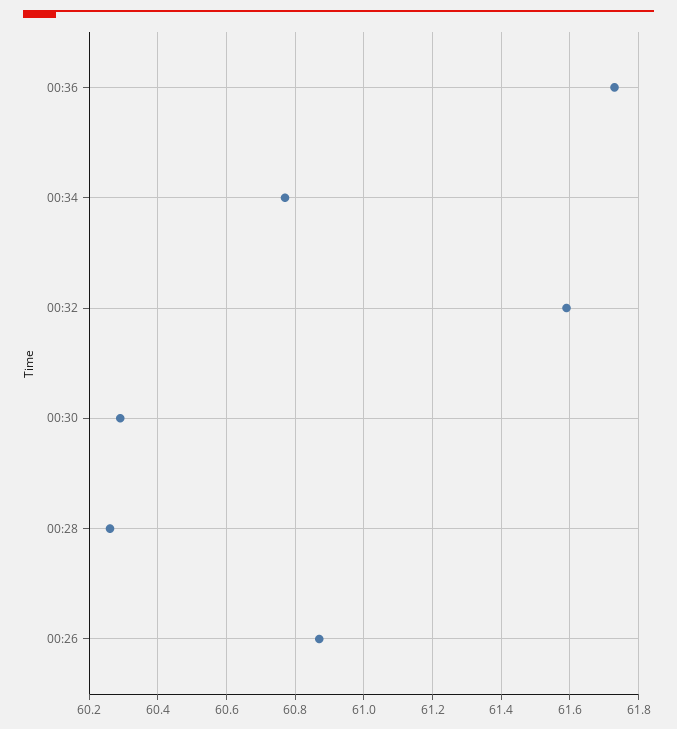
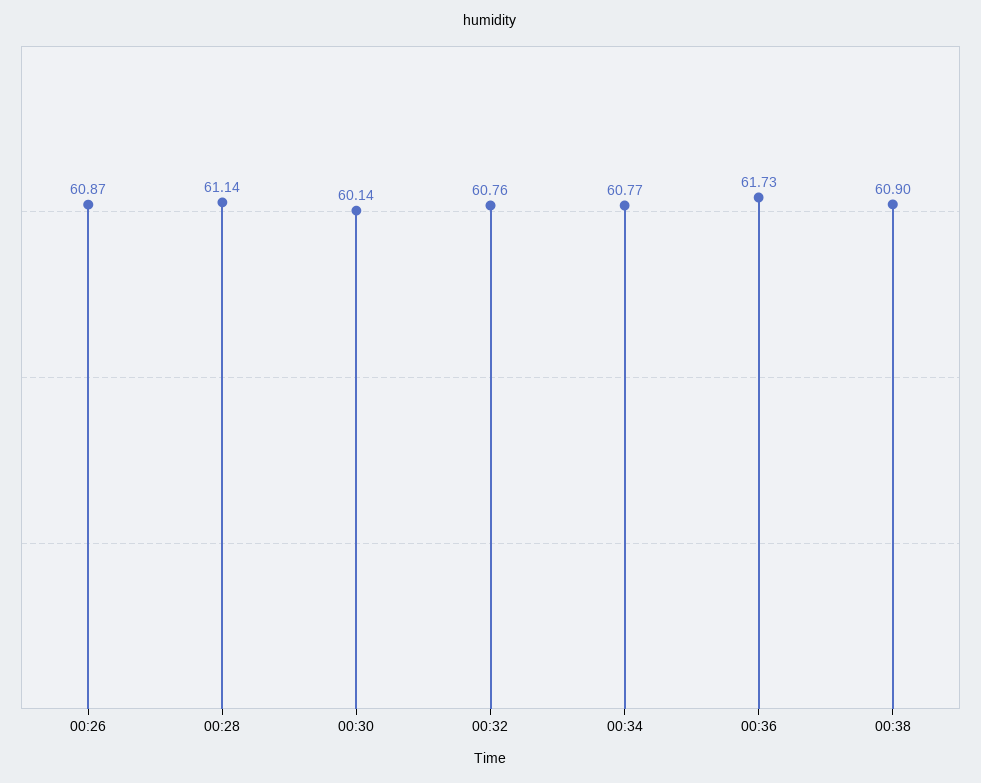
00:32: 61.6 -> 60.76
00:30: 60.3 -> 60.14
00:28: 60.25 -> 61.14
00:38: none -> 60.9

